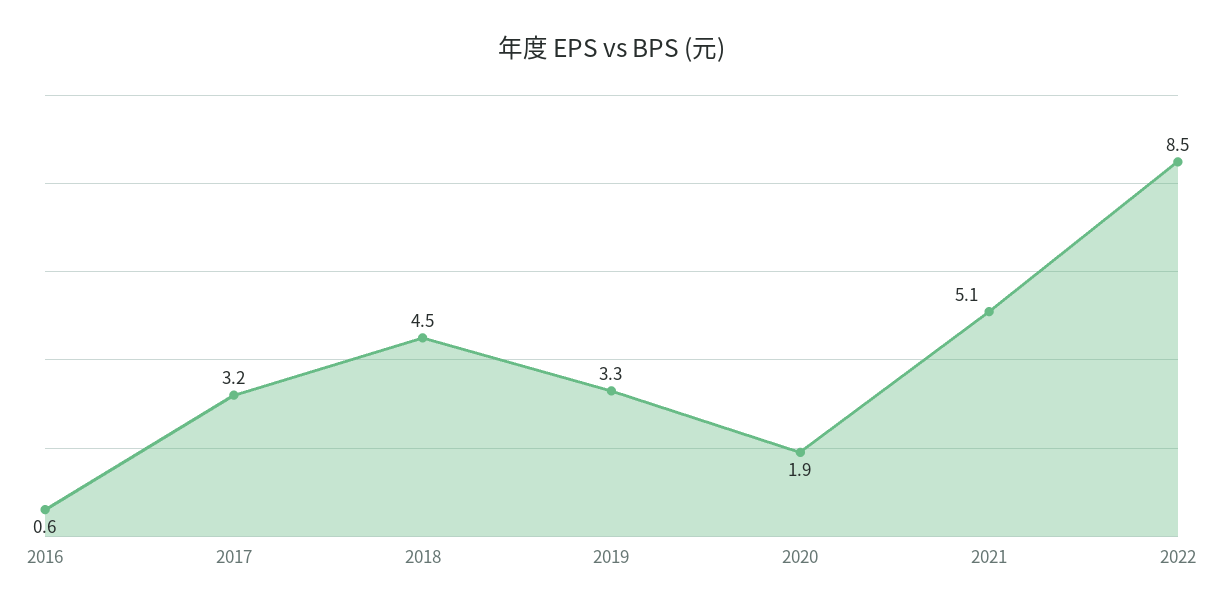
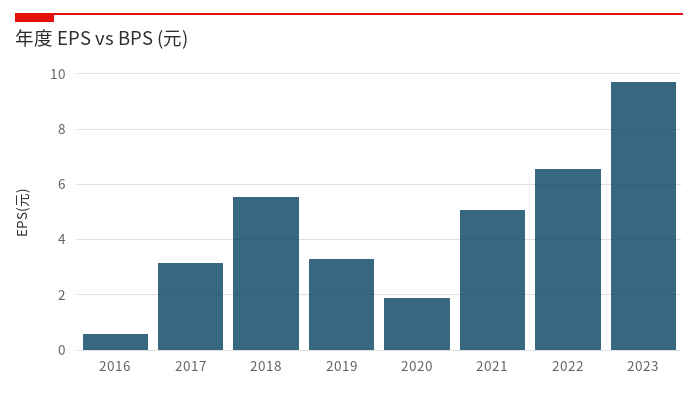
2018: 4.5 -> 5.5
2022: 8.5 -> 6.5
2023: none -> 9.75

